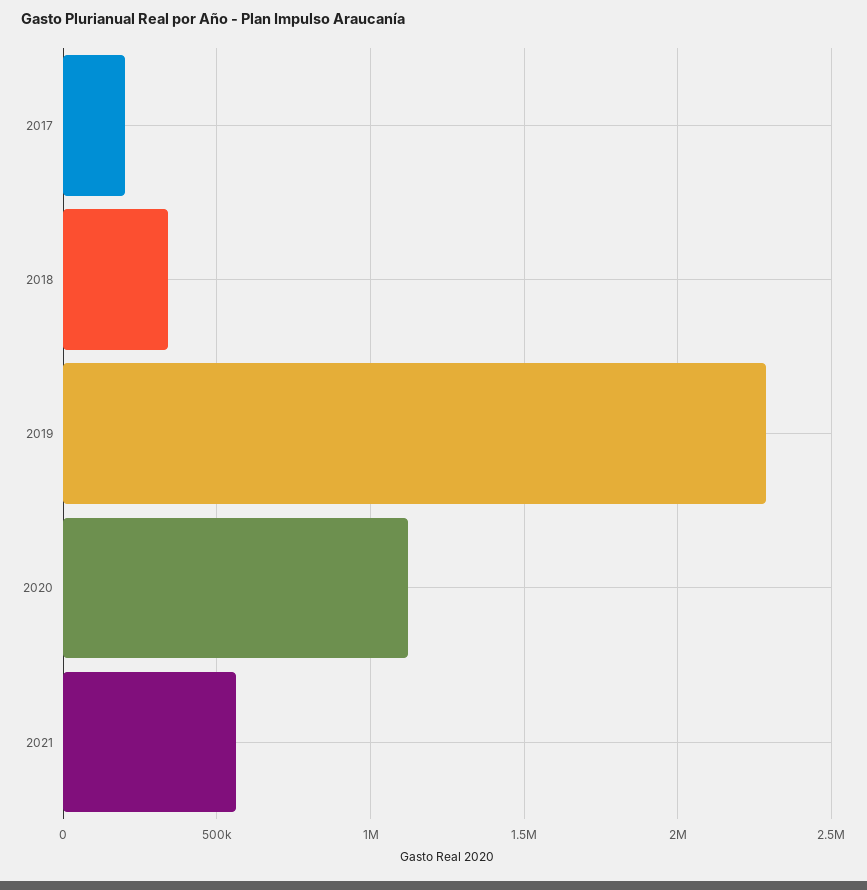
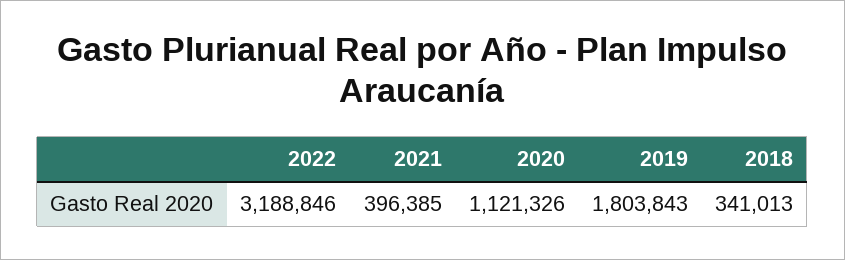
2017: 200000 -> none
2019: 2300000 -> 1803843
2021: 550000 -> 396385
2022: none -> 3188846

